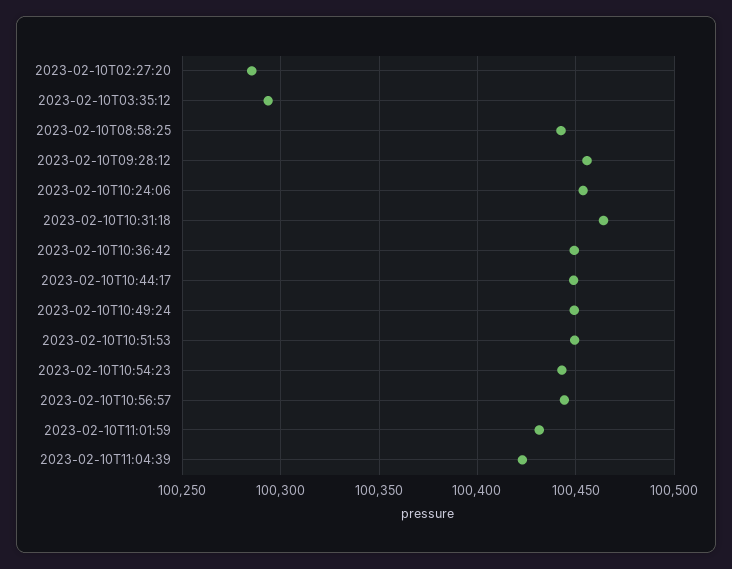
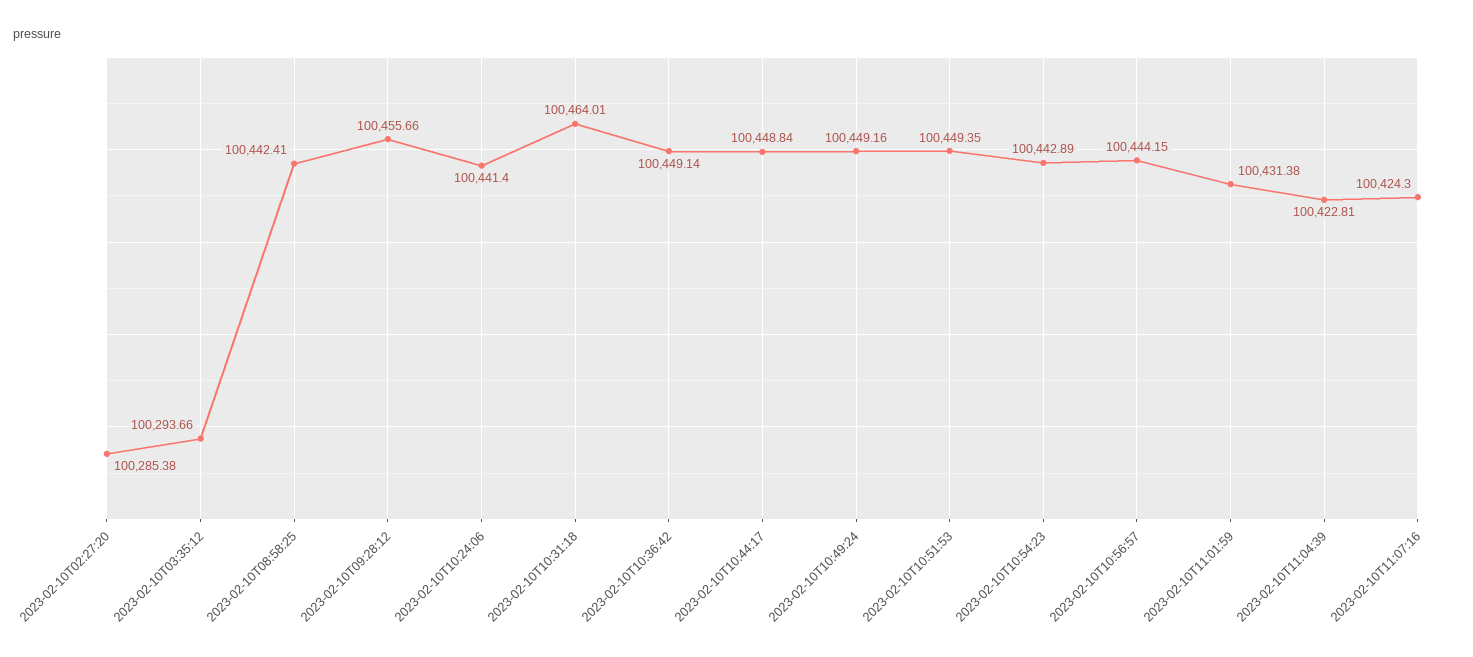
2023-02-10T10:24:06: 100455 -> 100441.4
2023-02-10T11:07:16: none -> 100424.3

